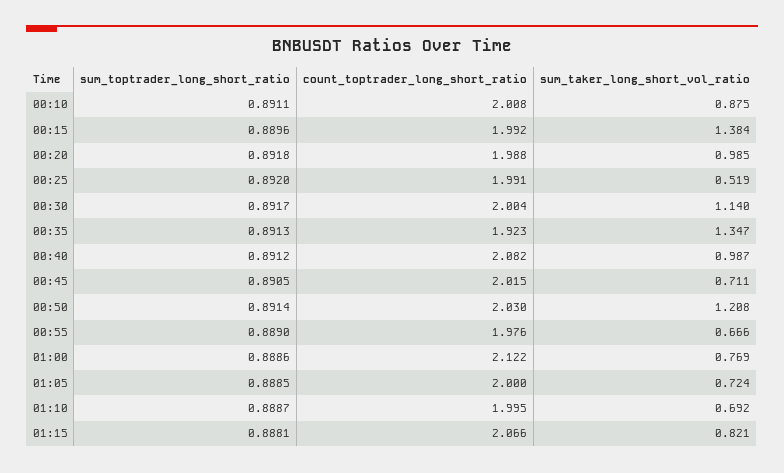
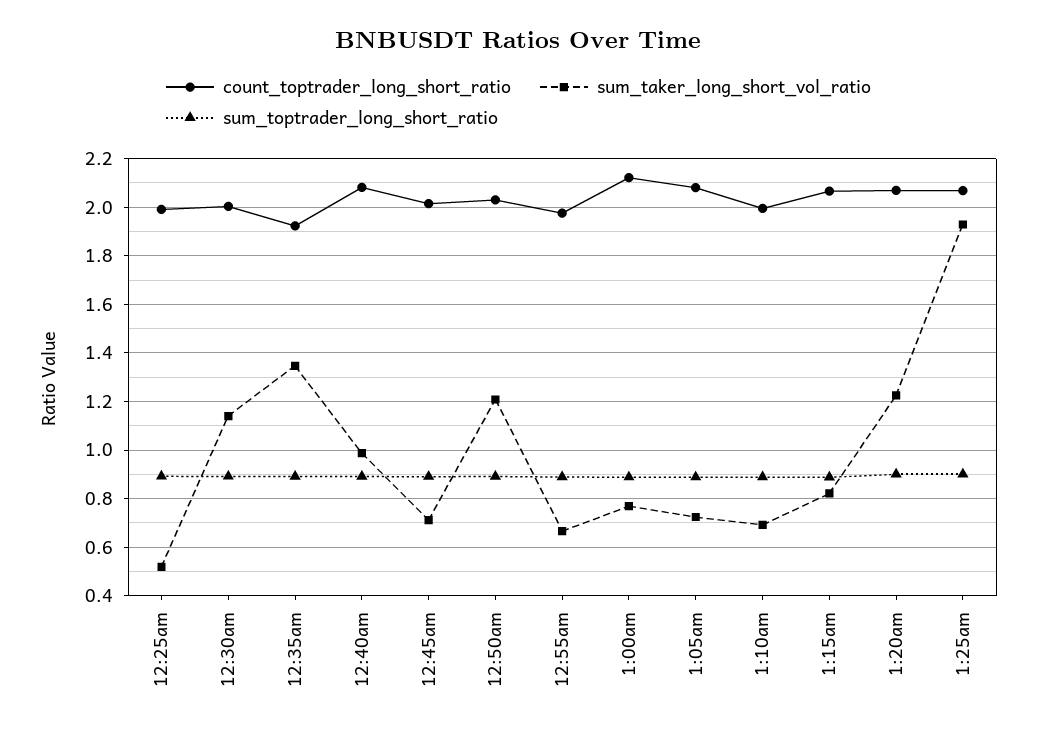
sum_toptrader_long_short_ratio, 00:10: 0.8911 -> none
count_toptrader_long_short_ratio, 00:10: 2.008 -> none
sum_taker_long_short_vol_ratio, 00:10: 0.875 -> none
sum_toptrader_long_short_ratio, 00:15: 0.8896 -> none
count_toptrader_long_short_ratio, 00:15: 1.992 -> none
sum_taker_long_short_vol_ratio, 00:15: 1.384 -> none
sum_toptrader_long_short_ratio, 00:20: 0.8918 -> none
count_toptrader_long_short_ratio, 00:20: 1.988 -> none
sum_taker_long_short_vol_ratio, 00:20: 0.985 -> none
count_toptrader_long_short_ratio, 01:05: 2 -> 2.075
count_toptrader_long_short_ratio, 1:20am: none -> 2.075
sum_taker_long_short_vol_ratio, 1:20am: none -> 1.225
sum_toptrader_long_short_ratio, 1:20am: none -> 0.9
count_toptrader_long_short_ratio, 1:25am: none -> 2.075
sum_taker_long_short_vol_ratio, 1:25am: none -> 1.925
sum_toptrader_long_short_ratio, 1:25am: none -> 0.9

